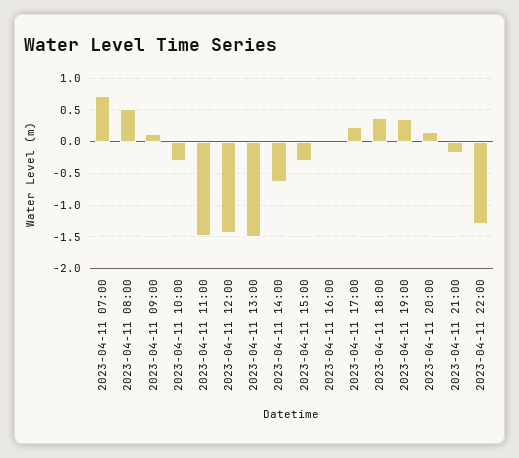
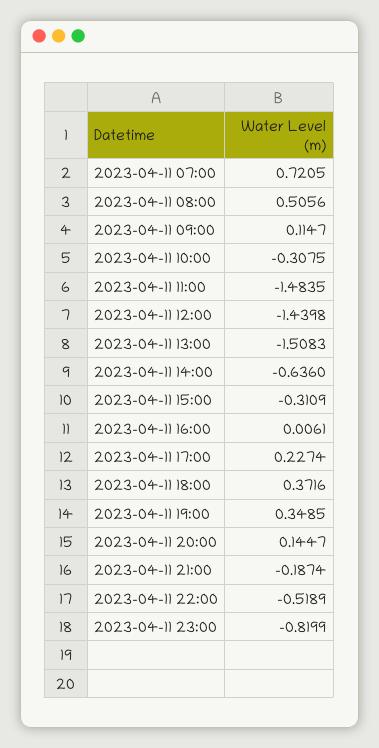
2023-04-11 22:00: -1.3 -> -0.5189
2023-04-11 23:00: none -> -0.8199

